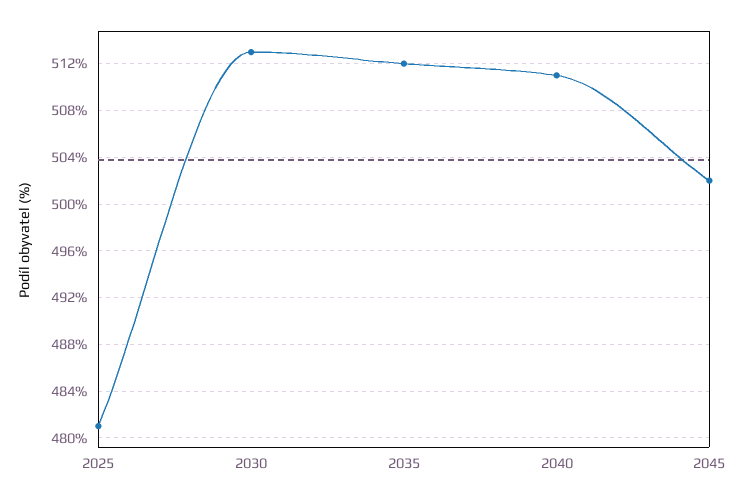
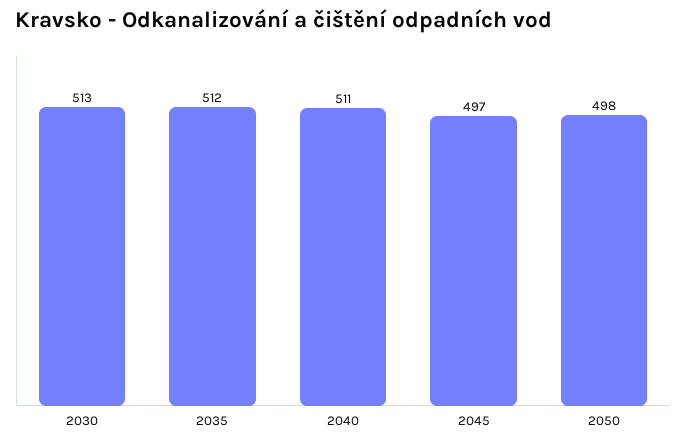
2025: 481 -> none
2045: 502 -> 497
2050: none -> 498

